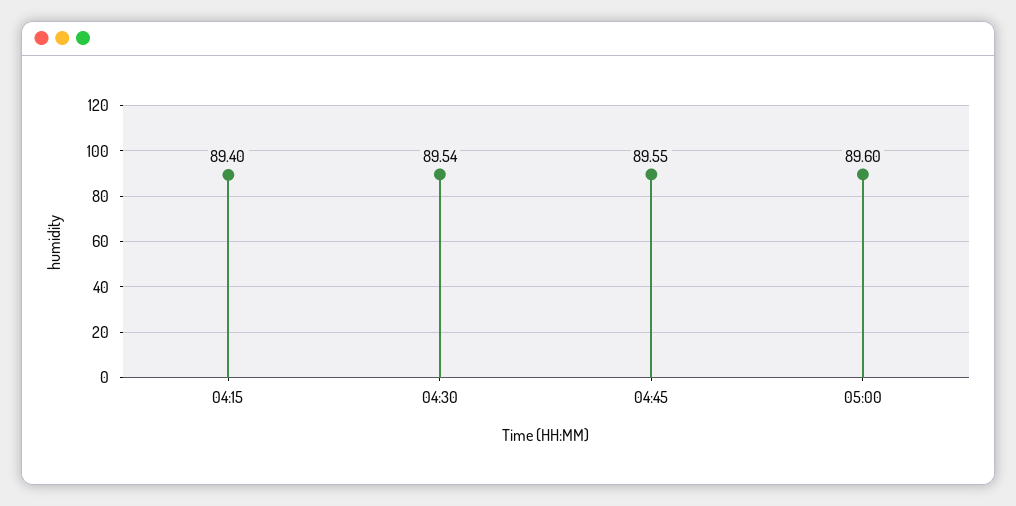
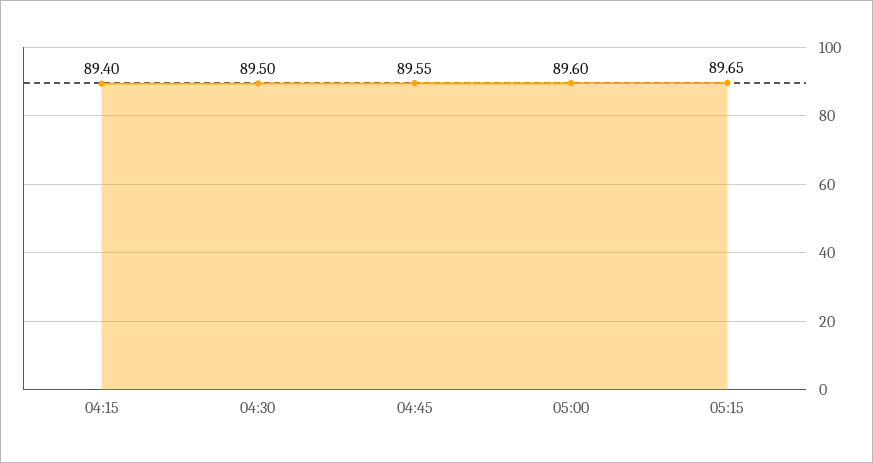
04:30: 89.54 -> 89.5
05:15: none -> 89.65

